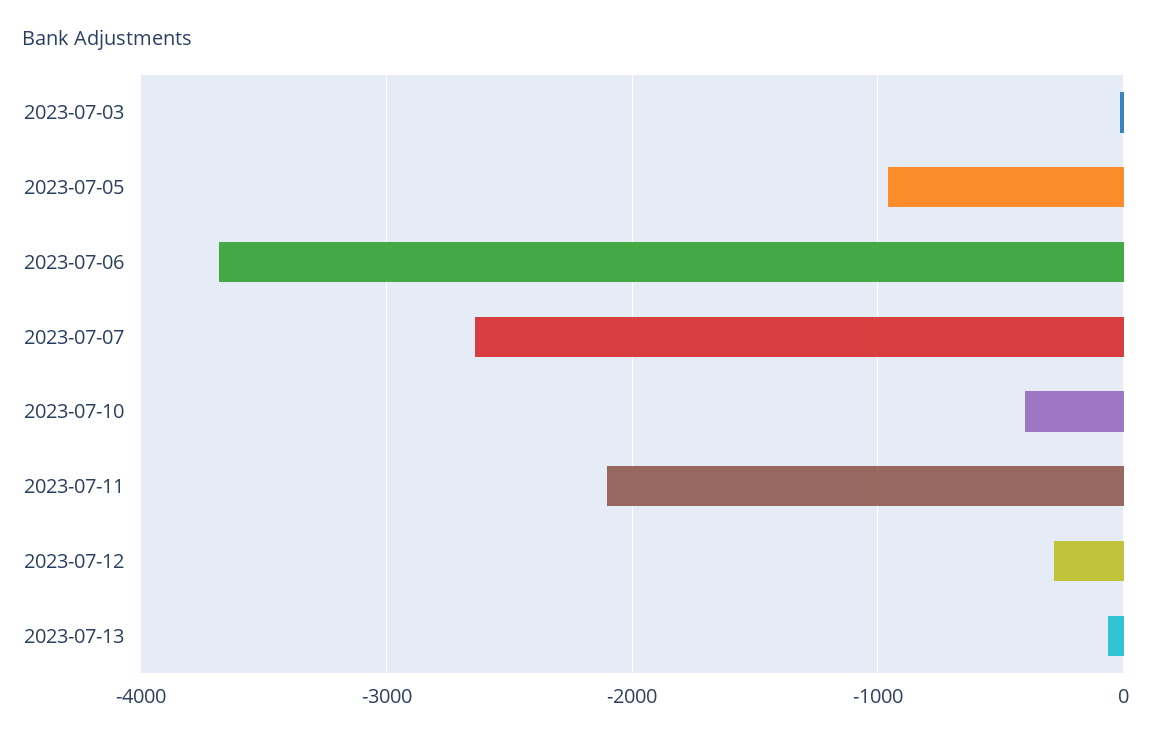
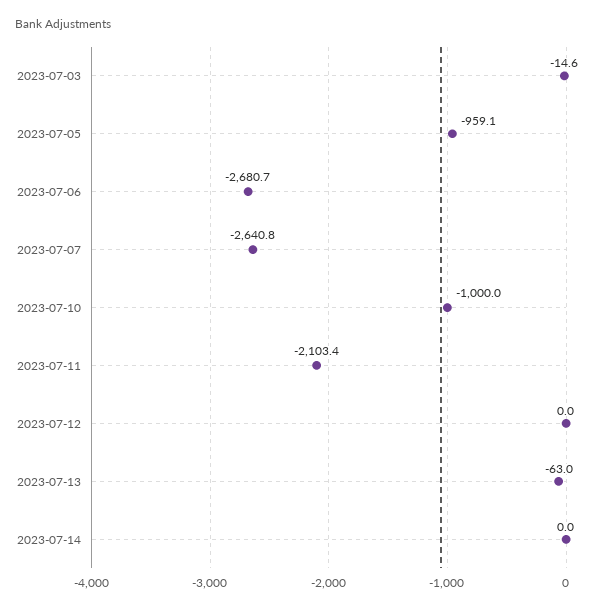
2023-07-06: -3700 -> -2680.7
2023-07-10: -400 -> -1000
2023-07-12: -300 -> 0
2023-07-14: none -> 0

